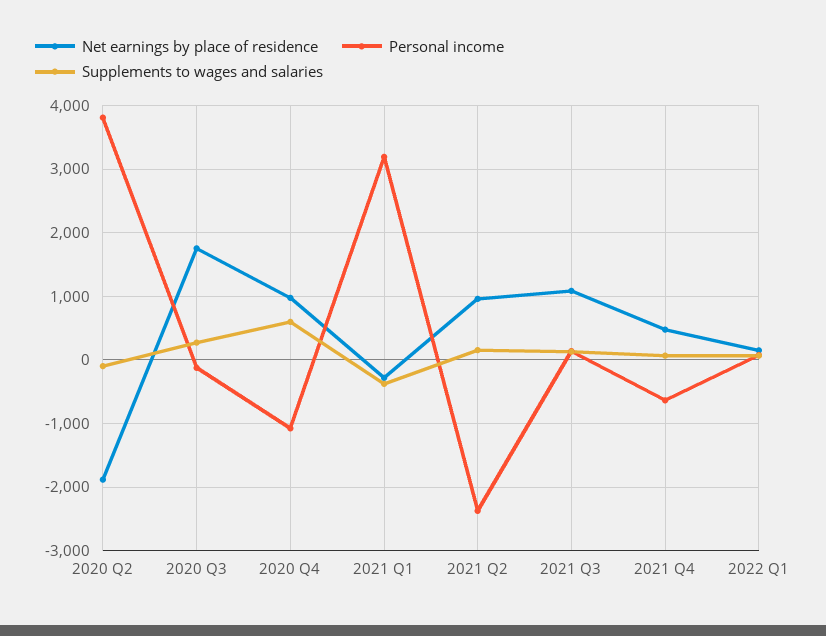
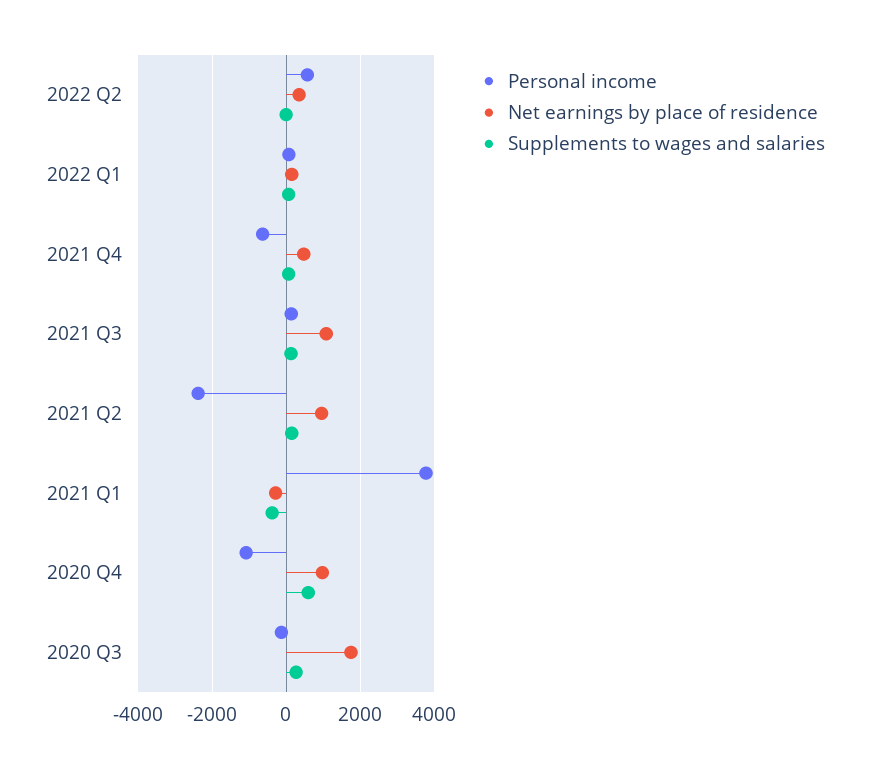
Net earnings by place of residence, 2020 Q2: -1900 -> none
Personal income, 2020 Q2: 3800 -> none
Supplements to wages and salaries, 2020 Q2: -100 -> none
Personal income, 2021 Q1: 3200 -> 3800
Personal income, 2022 Q2: none -> 600
Net earnings by place of residence, 2022 Q2: none -> 400
Supplements to wages and salaries, 2022 Q2: none -> 0

